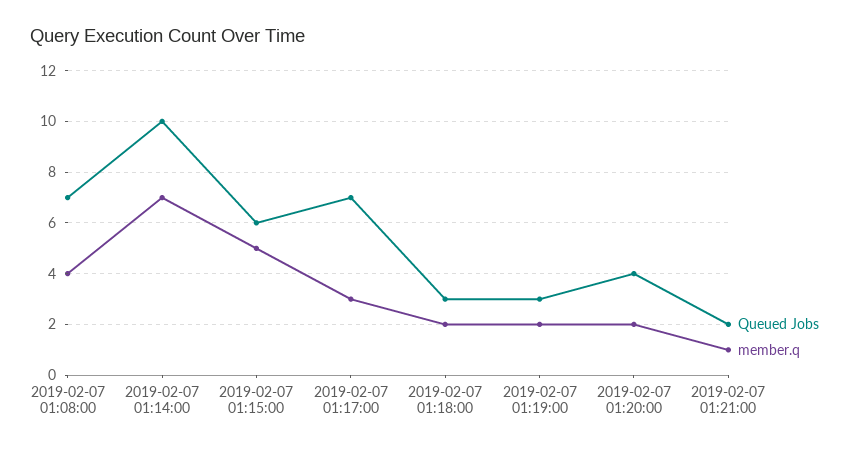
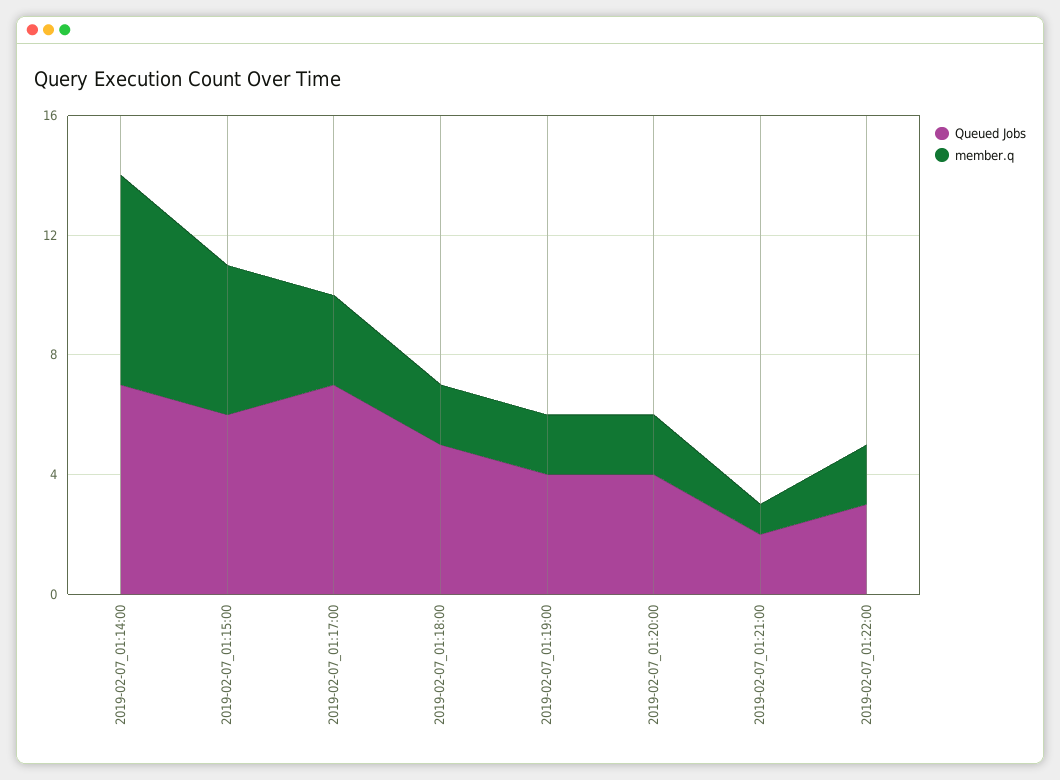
Queued Jobs, 2019-02-07 01:08:00: 7 -> none
member.q, 2019-02-07 01:08:00: 4 -> none
Queued Jobs, 2019-02-07 01:14:00: 10 -> 7
Queued Jobs, 2019-02-07 01:18:00: 3 -> 5
Queued Jobs, 2019-02-07 01:19:00: 3 -> 4
Queued Jobs, 2019-02-07_01:22:00: none -> 3
member.q, 2019-02-07_01:22:00: none -> 2

